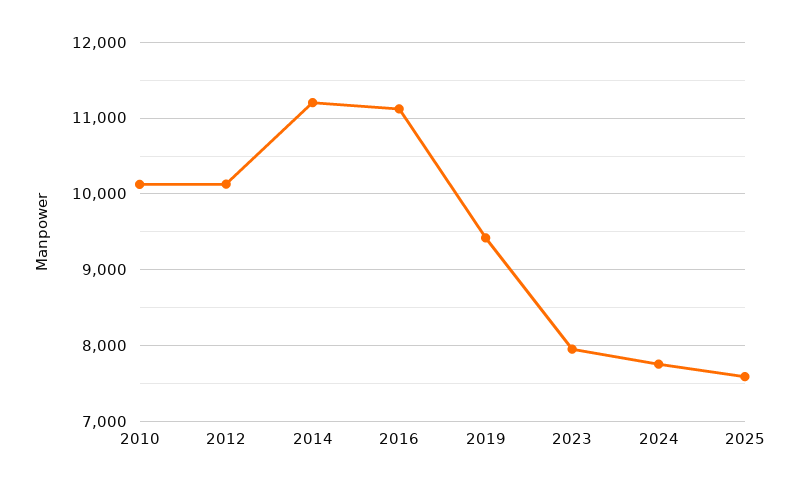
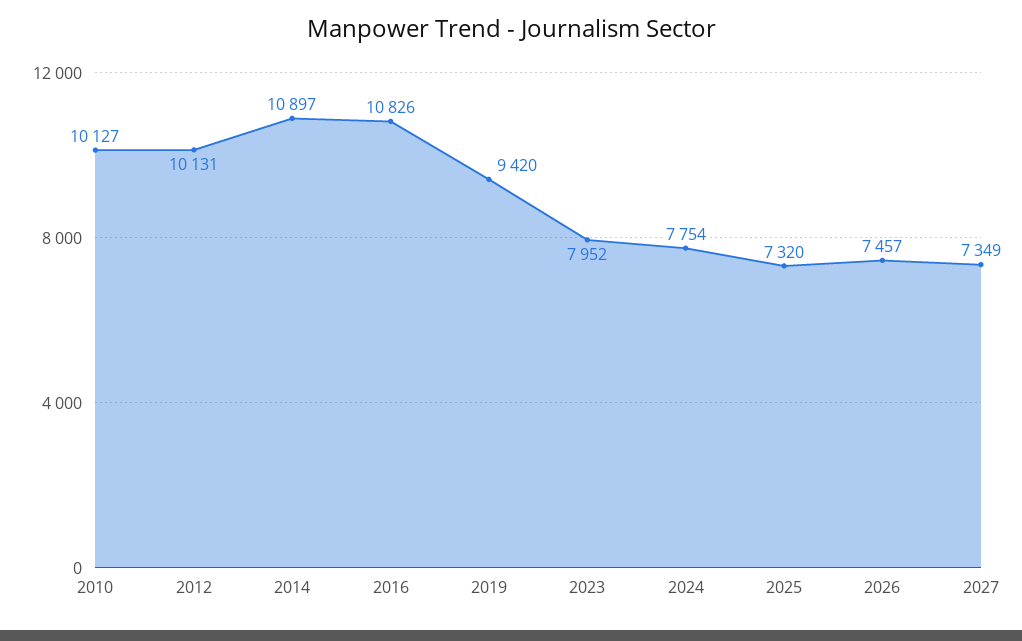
2014: 11200 -> 10897
2016: 11100 -> 10826
2025: 7600 -> 7320
2026: none -> 7457
2027: none -> 7349

